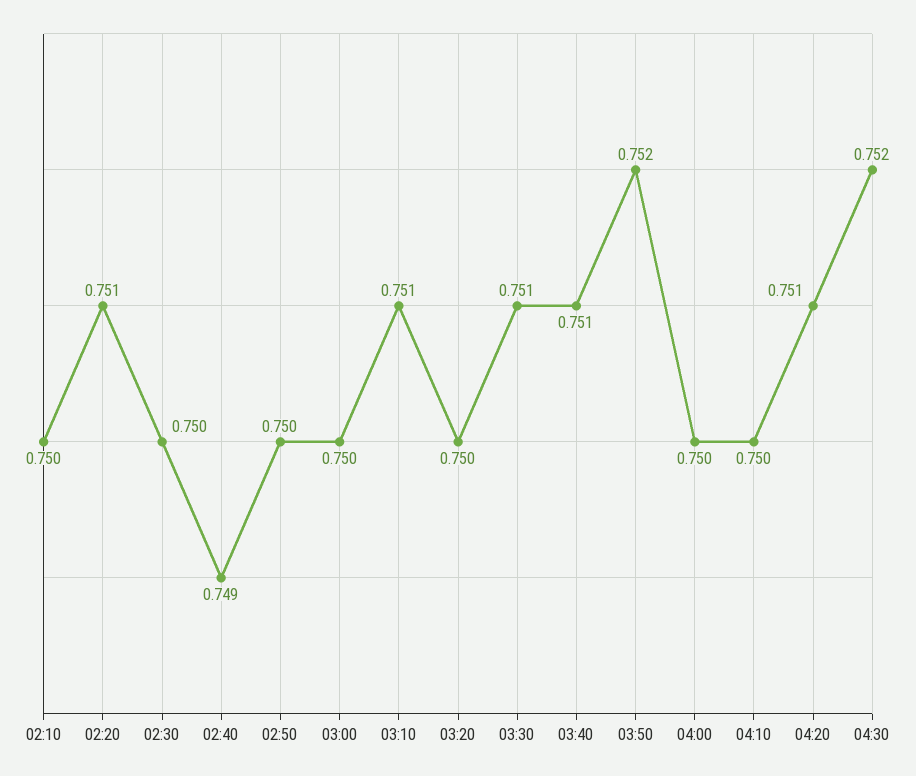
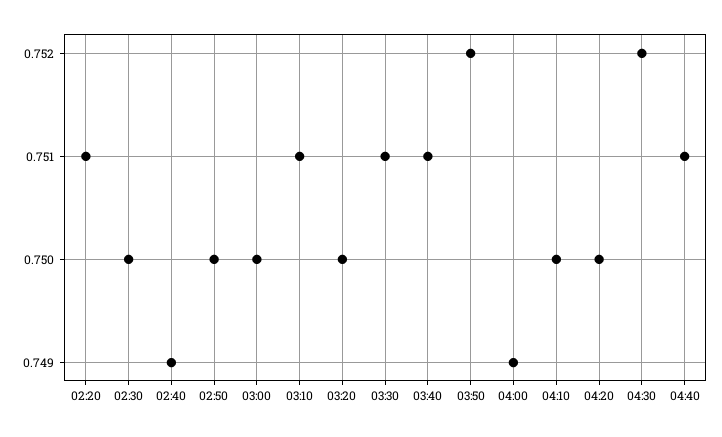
02:10: 0.75 -> none
04:00: 0.75 -> 0.749
04:20: 0.751 -> 0.75
04:40: none -> 0.751

